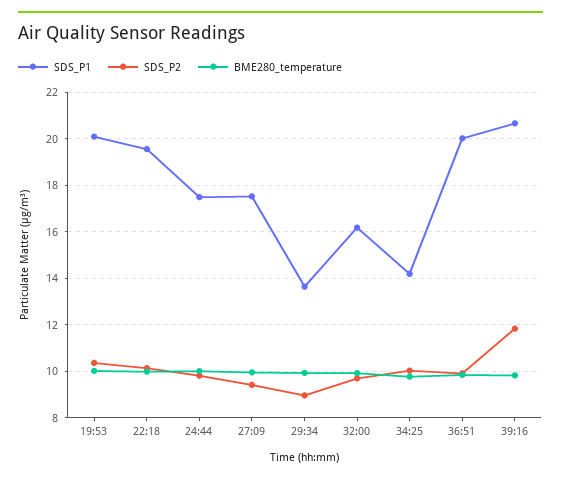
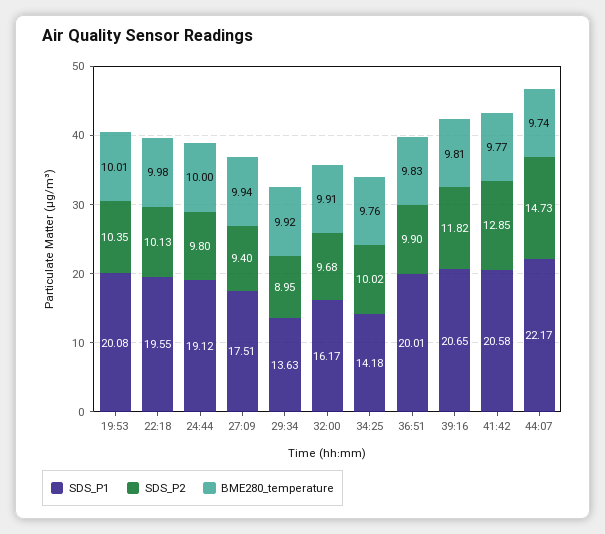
SDS_P1, 24:44: 17.5 -> 19.12
SDS_P1, 41:42: none -> 20.58
SDS_P2, 41:42: none -> 12.85
BME280_temperature, 41:42: none -> 9.77
SDS_P1, 44:07: none -> 22.17
SDS_P2, 44:07: none -> 14.73
BME280_temperature, 44:07: none -> 9.74

